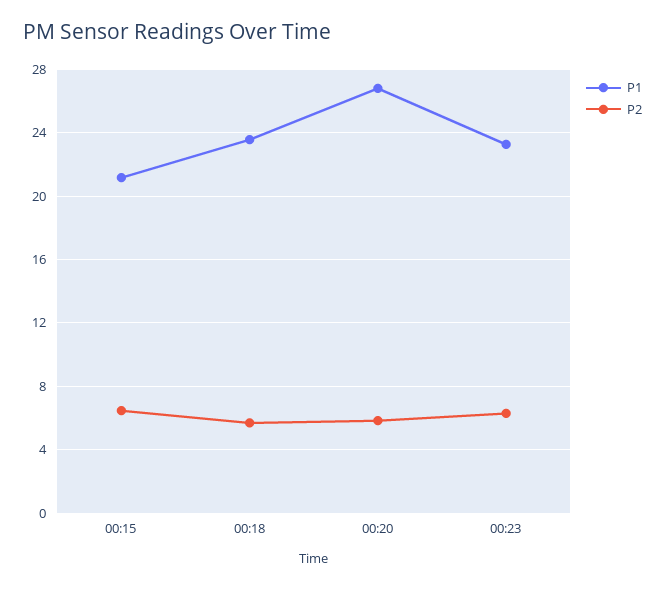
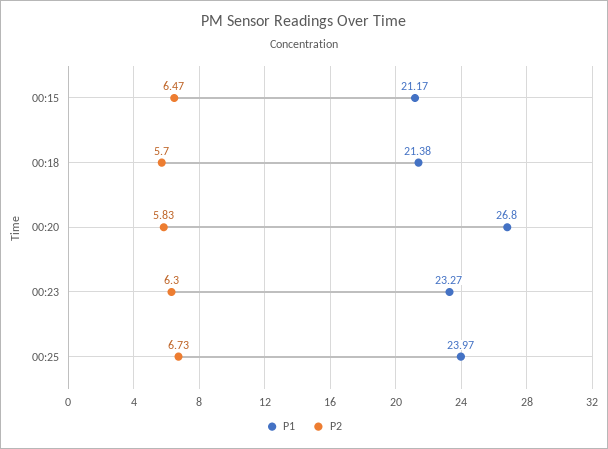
P1, 00:18: 23.5 -> 21.38
P1, 00:25: none -> 23.97
P2, 00:25: none -> 6.73

